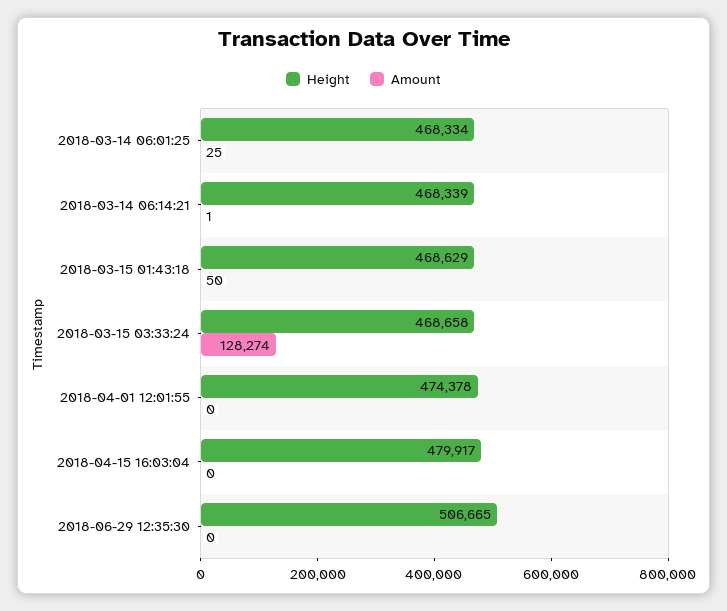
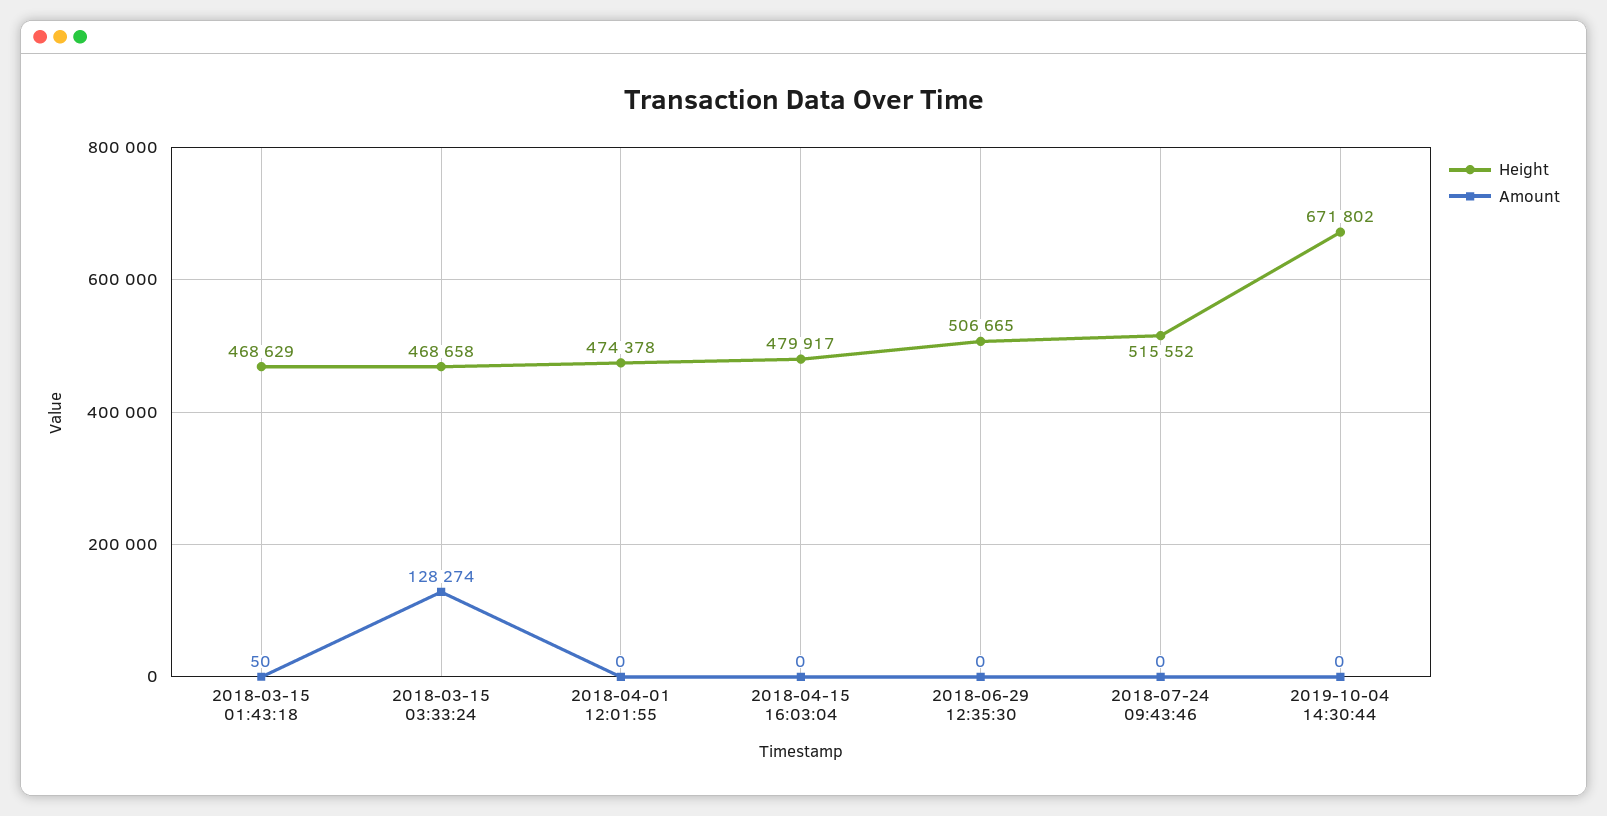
Height, 2018-03-14 06:01:25: 468334 -> none
Amount, 2018-03-14 06:01:25: 25 -> none
Height, 2018-03-14 06:14:21: 468339 -> none
Amount, 2018-03-14 06:14:21: 1 -> none
Height, 2018-07-24 09:43:46: none -> 515552
Amount, 2018-07-24 09:43:46: none -> 0
Height, 2019-10-04 14:30:44: none -> 671802
Amount, 2019-10-04 14:30:44: none -> 0

